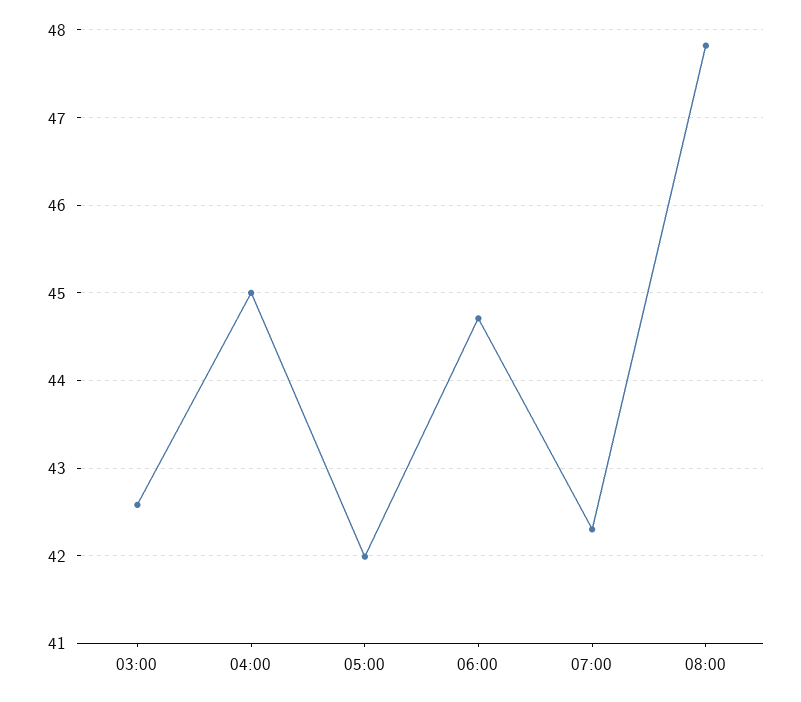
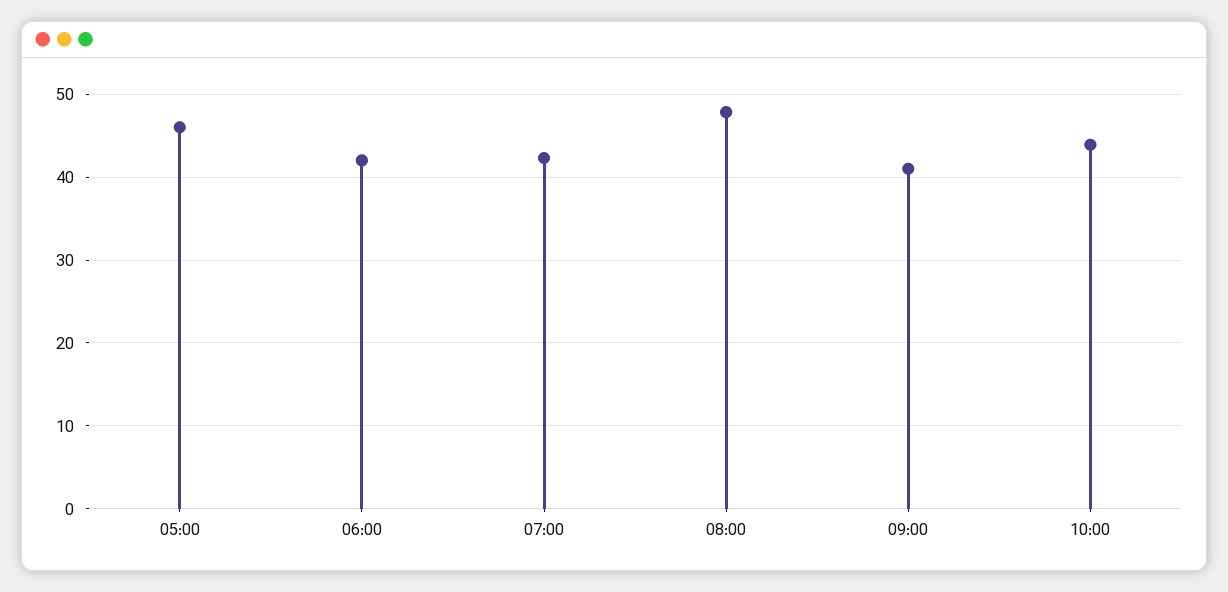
03:00: 42.6 -> none
04:00: 45 -> none
05:00: 42 -> 46
06:00: 44.7 -> 42
09:00: none -> 41
10:00: none -> 44

